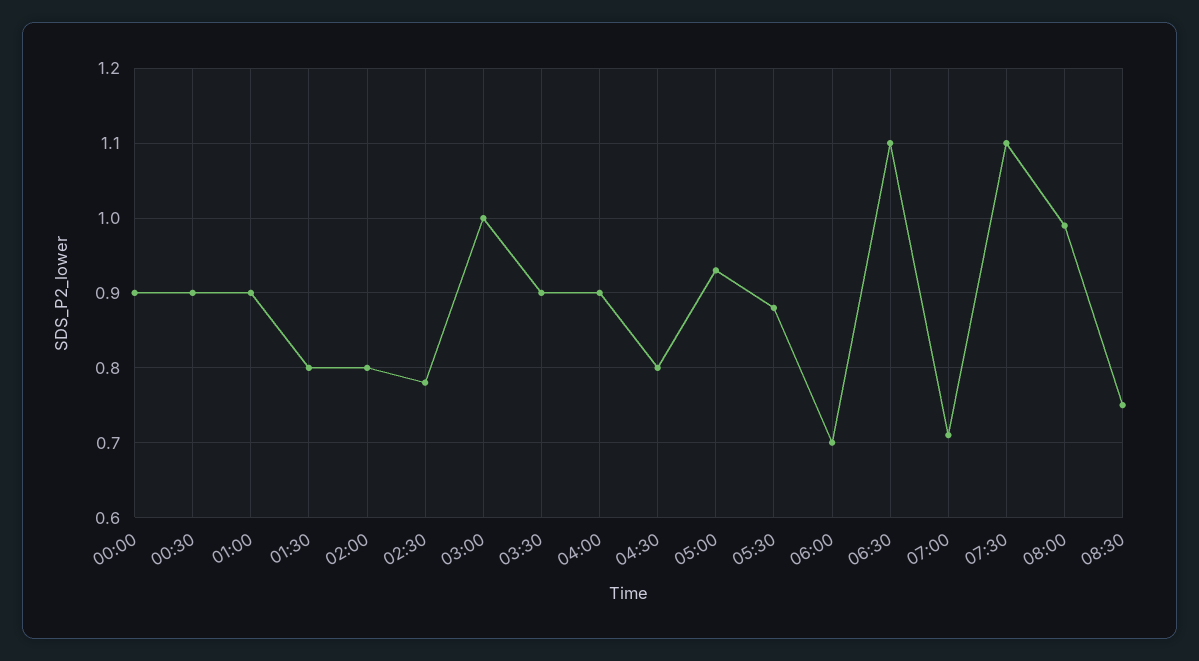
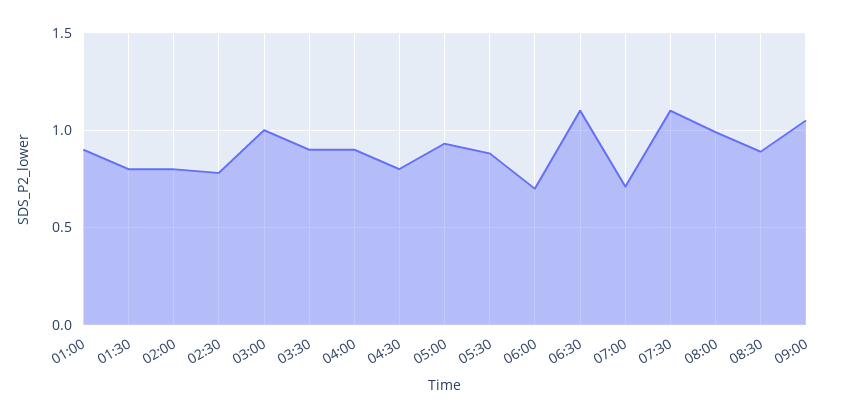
00:00: 0.9 -> none
00:30: 0.9 -> none
08:30: 0.75 -> 0.9
09:00: none -> 1.05

